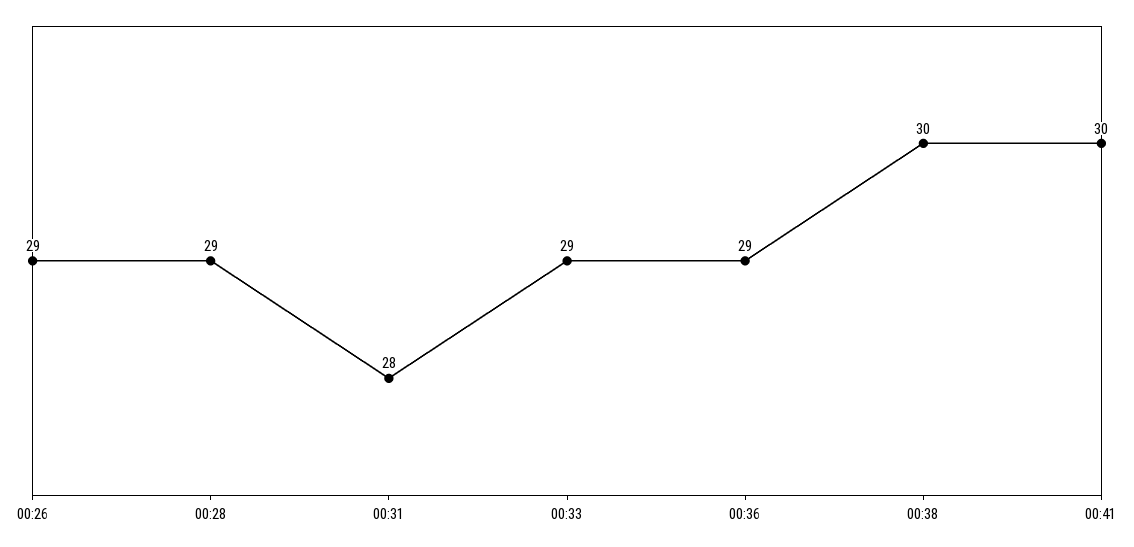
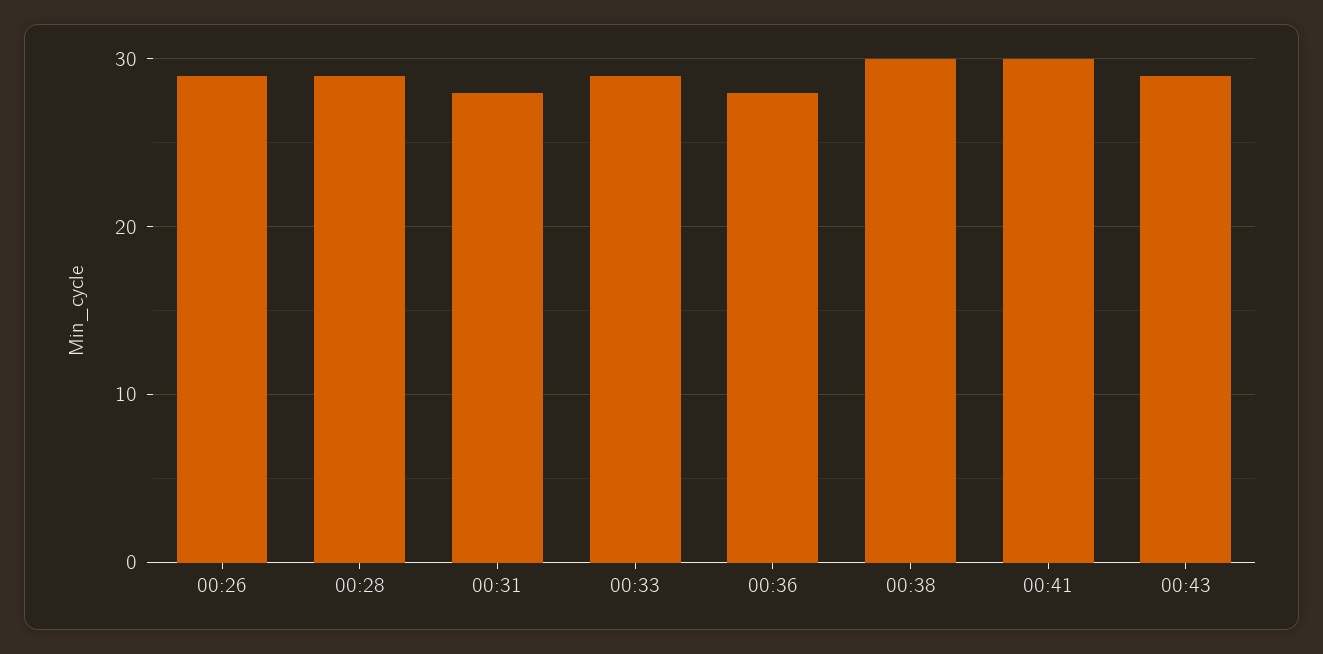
00:36: 29 -> 28
00:43: none -> 29

